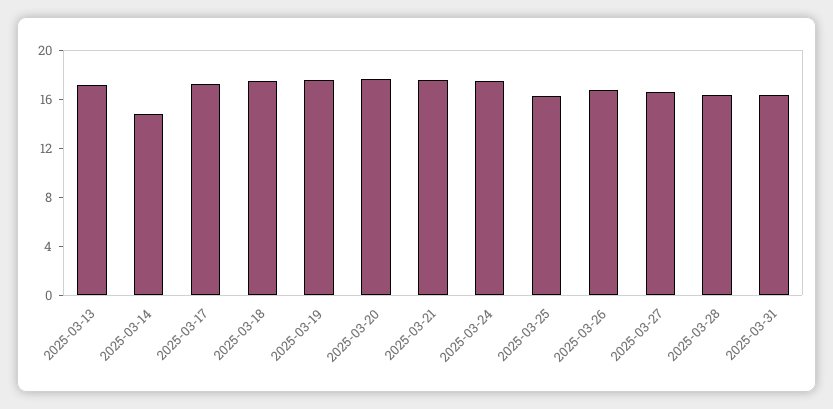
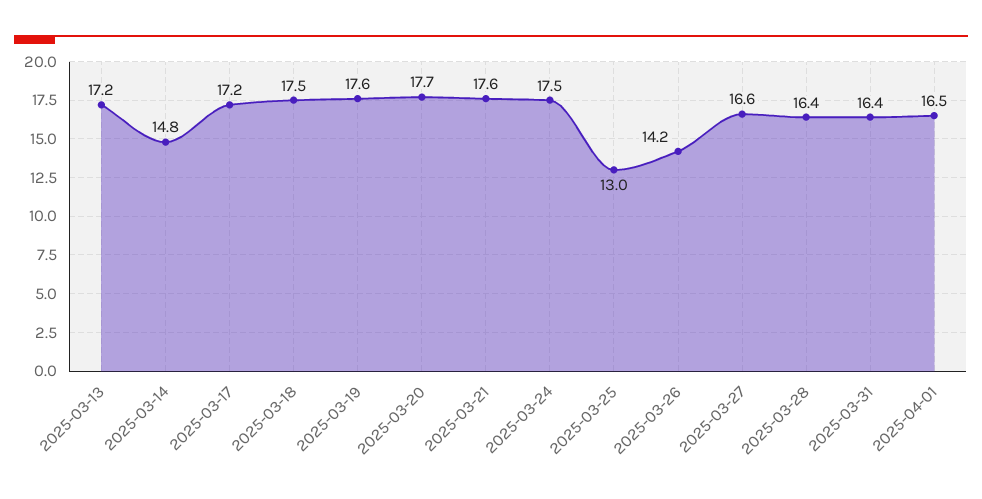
2025-03-25: 16 -> 13
2025-03-26: 17 -> 14.2
2025-04-01: none -> 16.5

